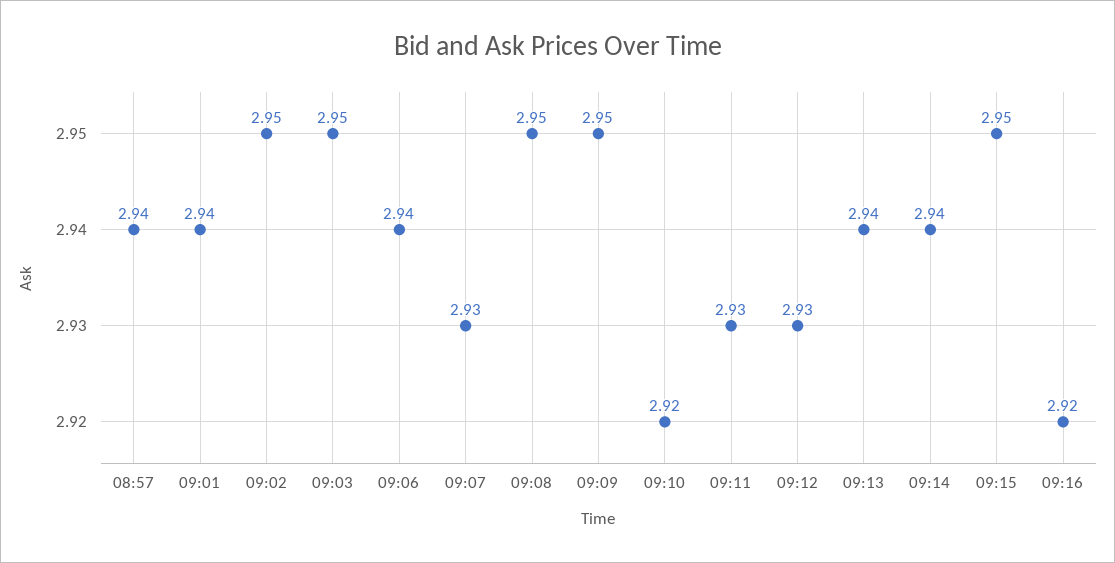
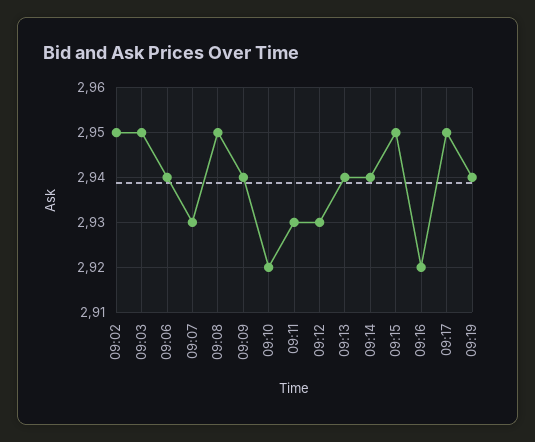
08:57: 2.94 -> none
09:01: 2.94 -> none
09:09: 2.95 -> 2.94
09:17: none -> 2.95
09:19: none -> 2.94

